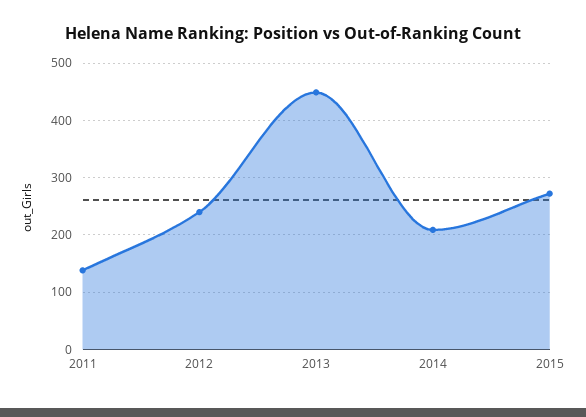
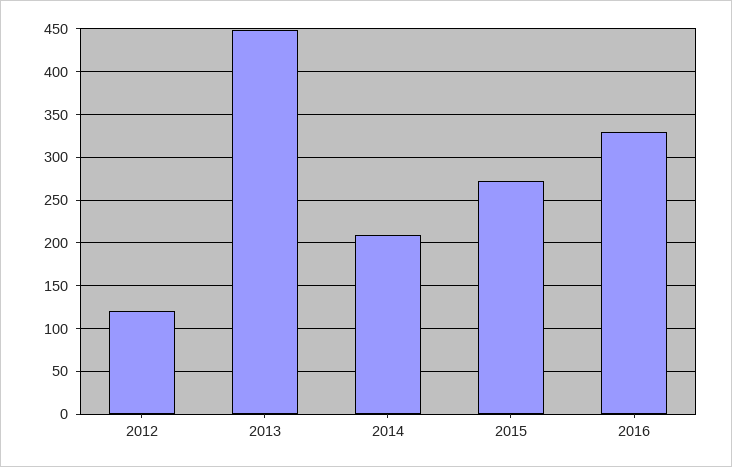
2011: 140 -> none
2012: 240 -> 120
2016: none -> 330

